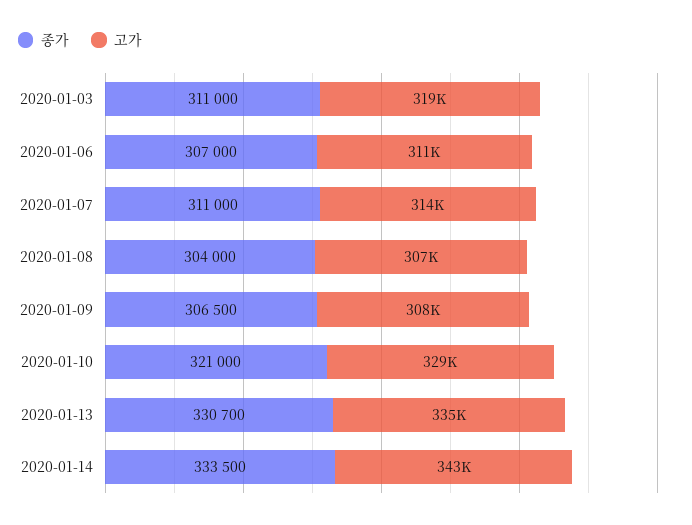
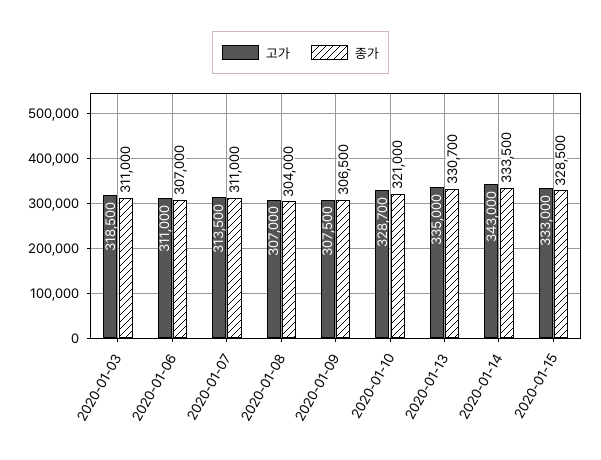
고가, 2020-01-15: none -> 333000
종가, 2020-01-15: none -> 328500

